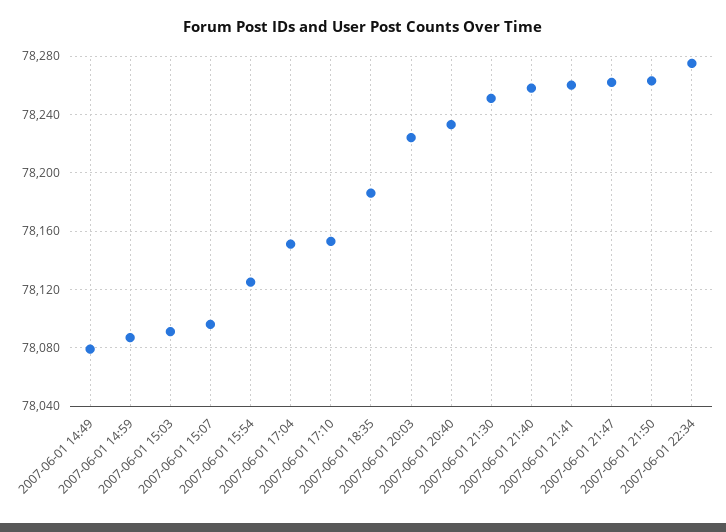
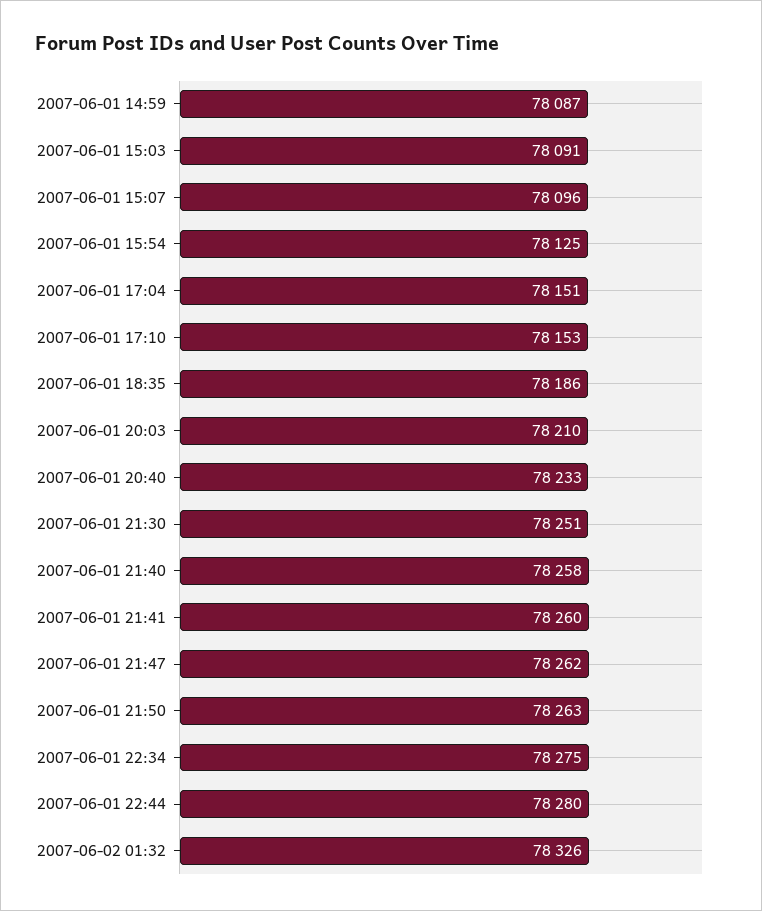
2007-06-01 14:49: 78080 -> none
2007-06-01 20:03: 78225 -> 78210
2007-06-01 22:44: none -> 78280
2007-06-02 01:32: none -> 78326

